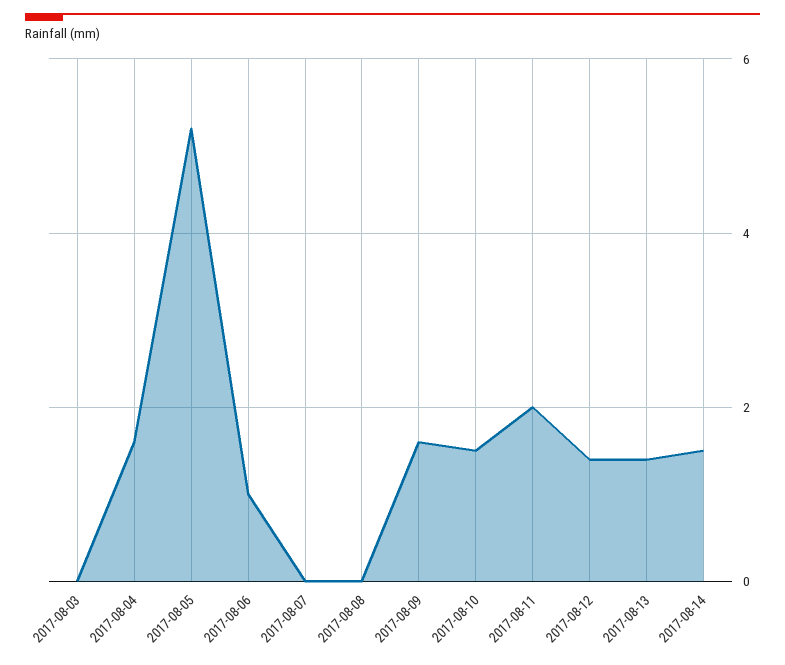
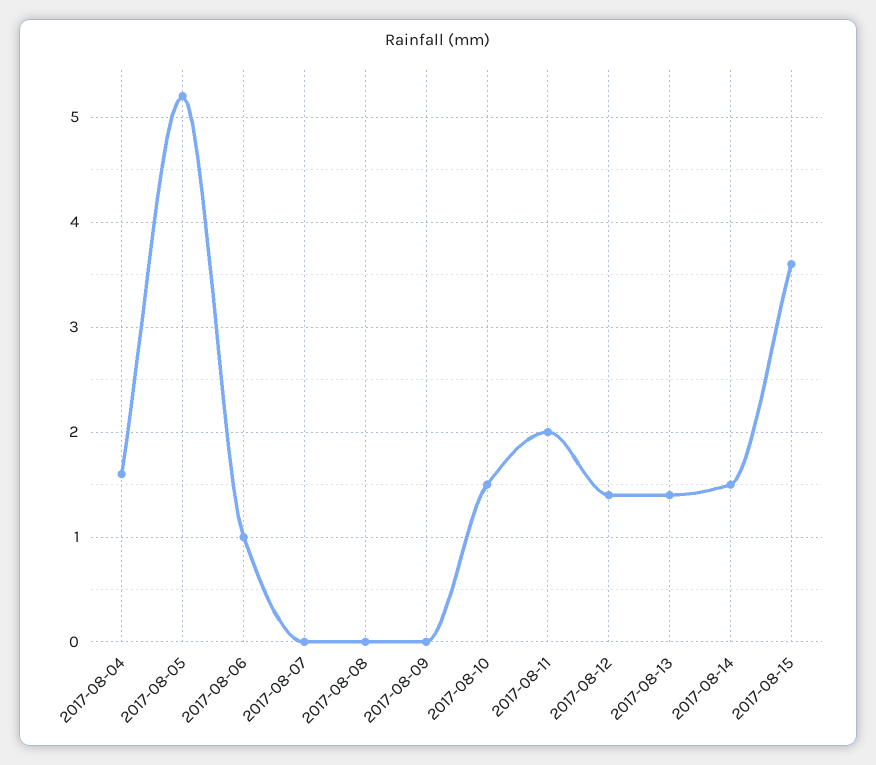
2017-08-03: 0 -> none
2017-08-09: 1.5 -> 0
2017-08-15: none -> 3.6

